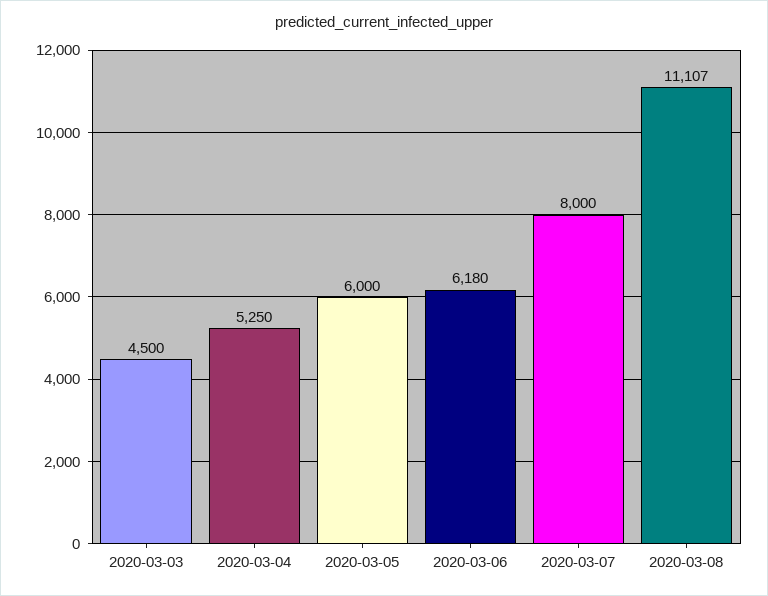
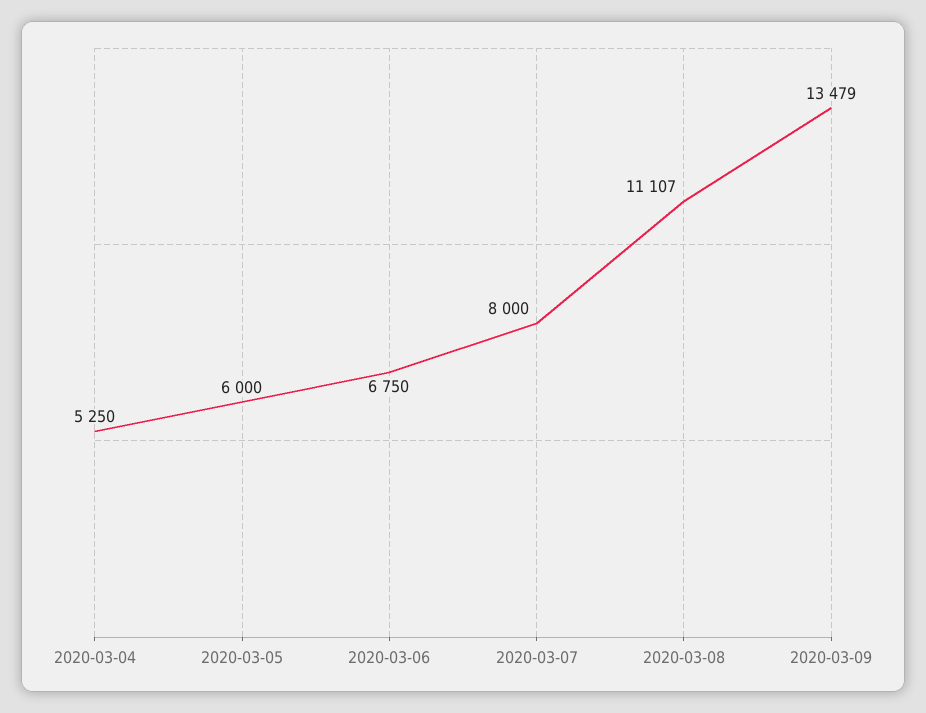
2020-03-03: 4500 -> none
2020-03-06: 6180 -> 6750
2020-03-09: none -> 13479

